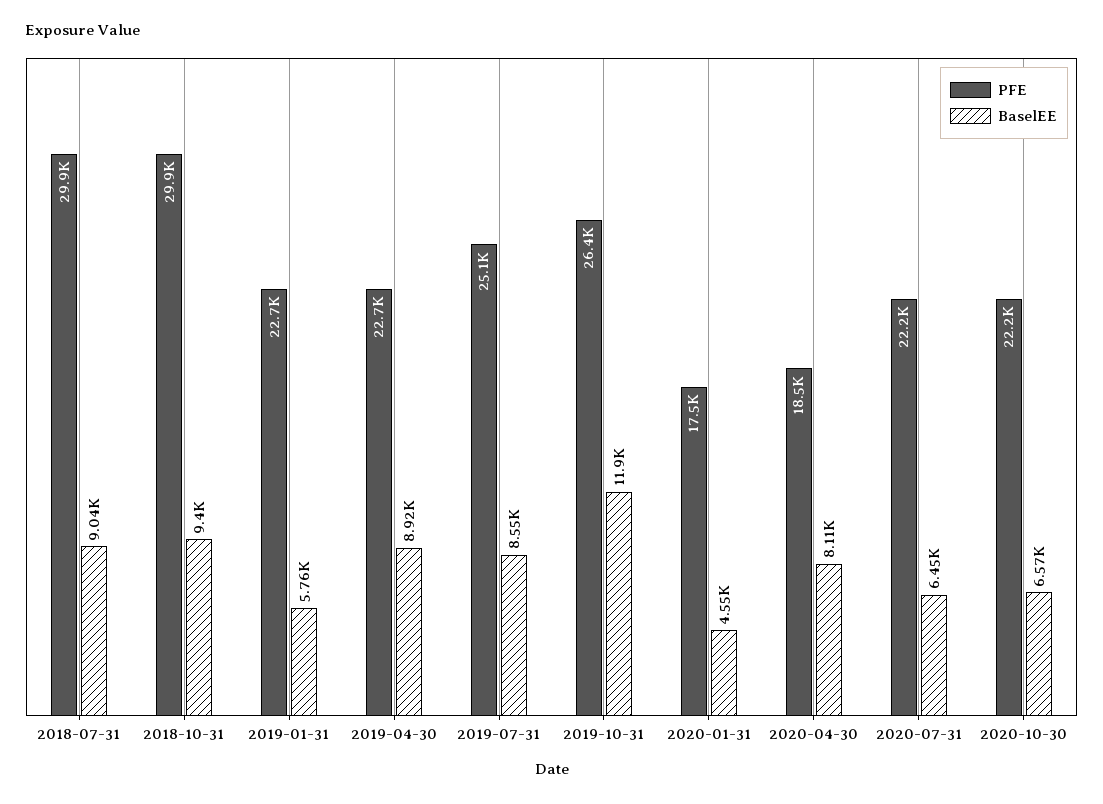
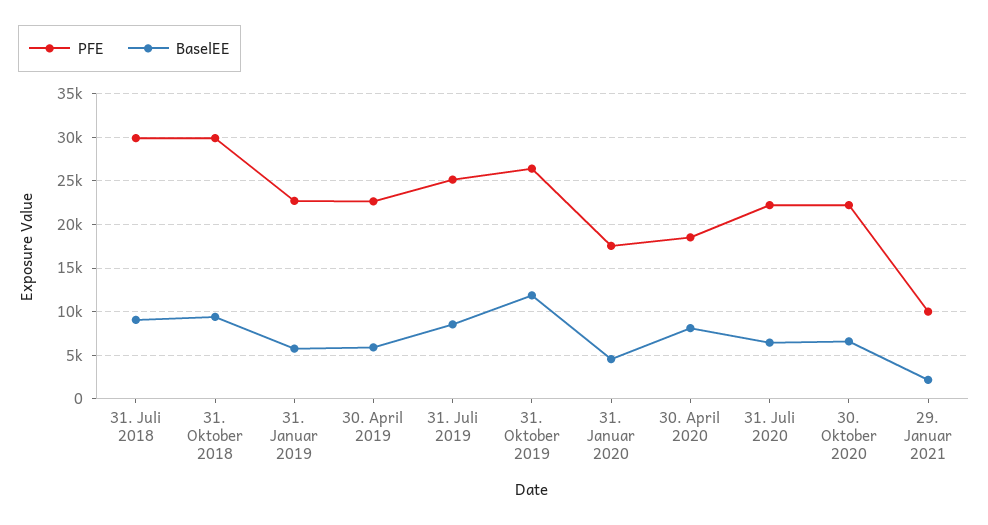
BaselEE, 2019-04-30: 8920 -> 6000
PFE, 29. Januar 2021: none -> 10000
BaselEE, 29. Januar 2021: none -> 2000

